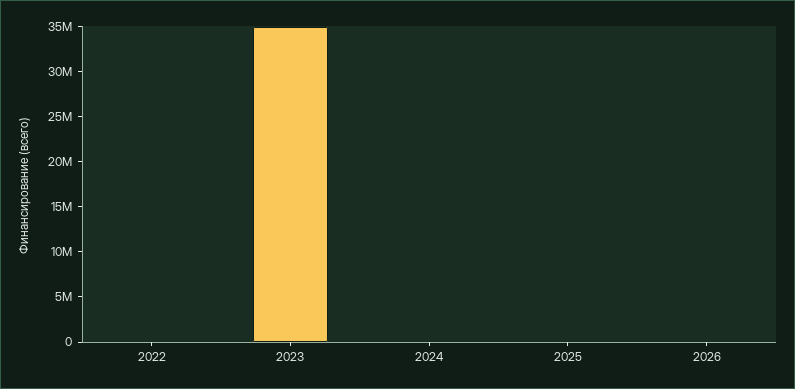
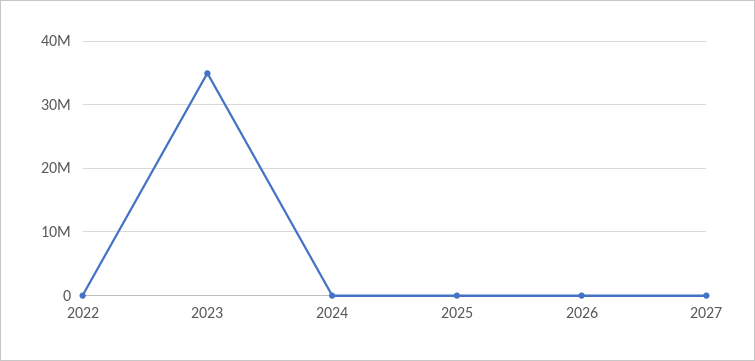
2027: none -> 0

